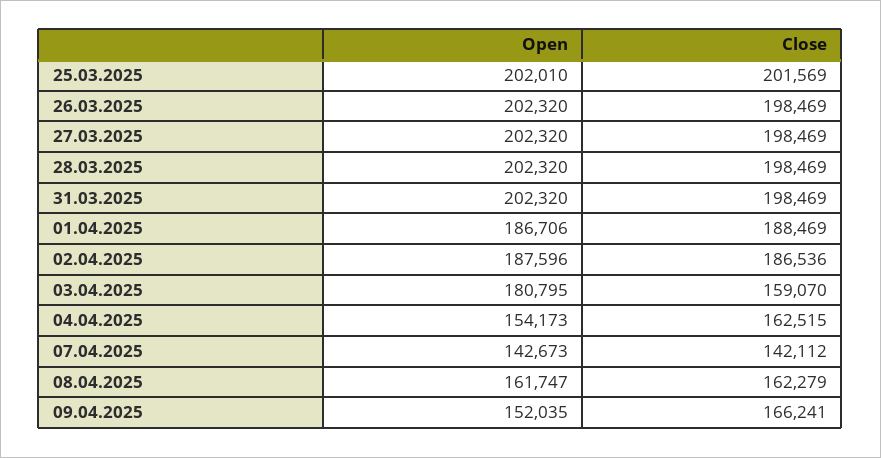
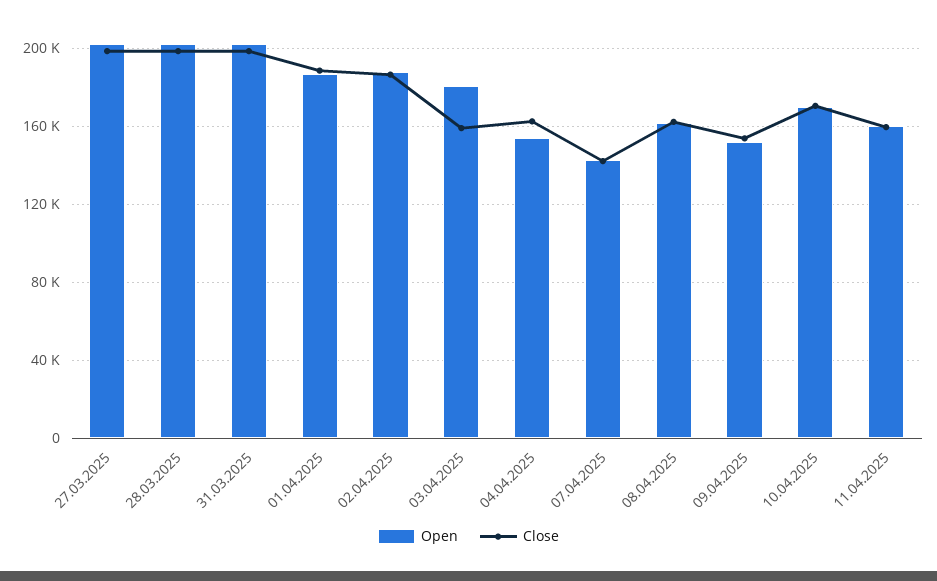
Open, 25.03.2025: 202010 -> none
Close, 25.03.2025: 201569 -> none
Open, 26.03.2025: 202320 -> none
Close, 26.03.2025: 198469 -> none
Close, 09.04.2025: 166241 -> 155000
Open, 10.04.2025: none -> 170000
Close, 10.04.2025: none -> 170000
Open, 11.04.2025: none -> 160000
Close, 11.04.2025: none -> 160000

